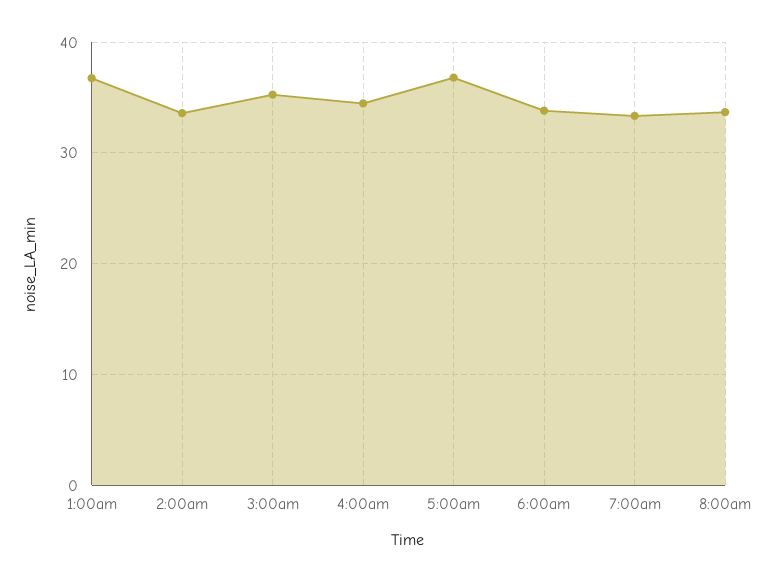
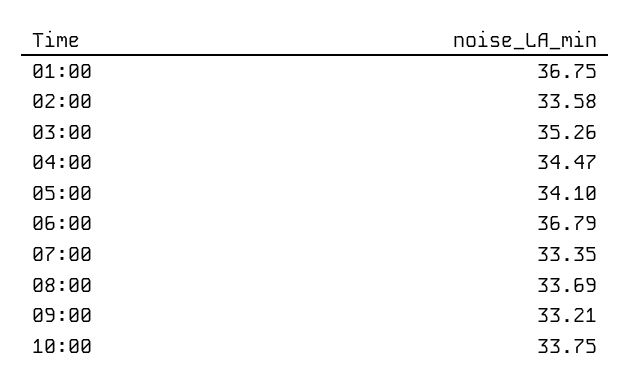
5:00am: 37 -> 34.1
6:00am: 34 -> 36.79
09:00: none -> 33.21
10:00: none -> 33.75

